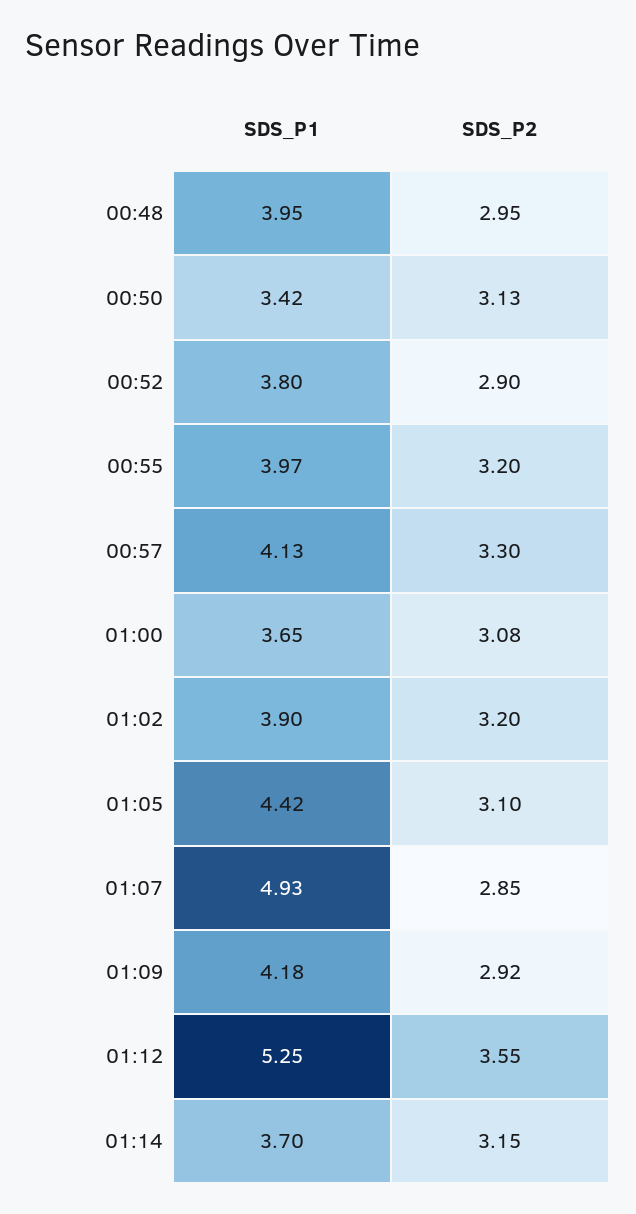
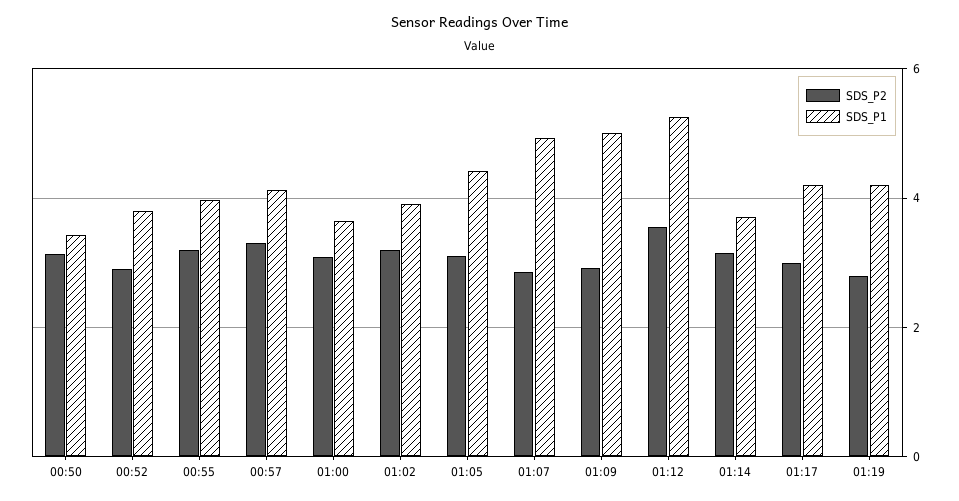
SDS_P1, 00:48: 3.95 -> none
SDS_P2, 00:48: 2.95 -> none
SDS_P1, 01:09: 4.18 -> 5
SDS_P2, 01:17: none -> 3
SDS_P1, 01:17: none -> 4.2
SDS_P2, 01:19: none -> 2.8
SDS_P1, 01:19: none -> 4.2

